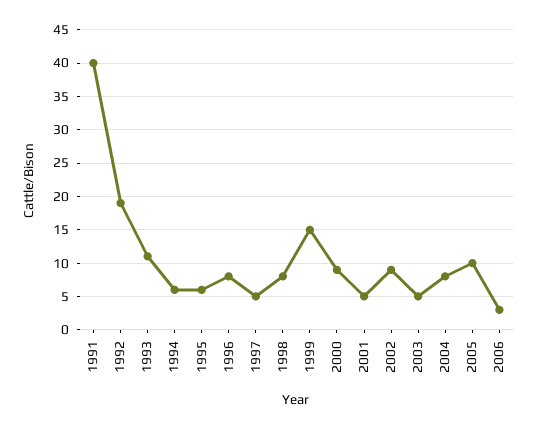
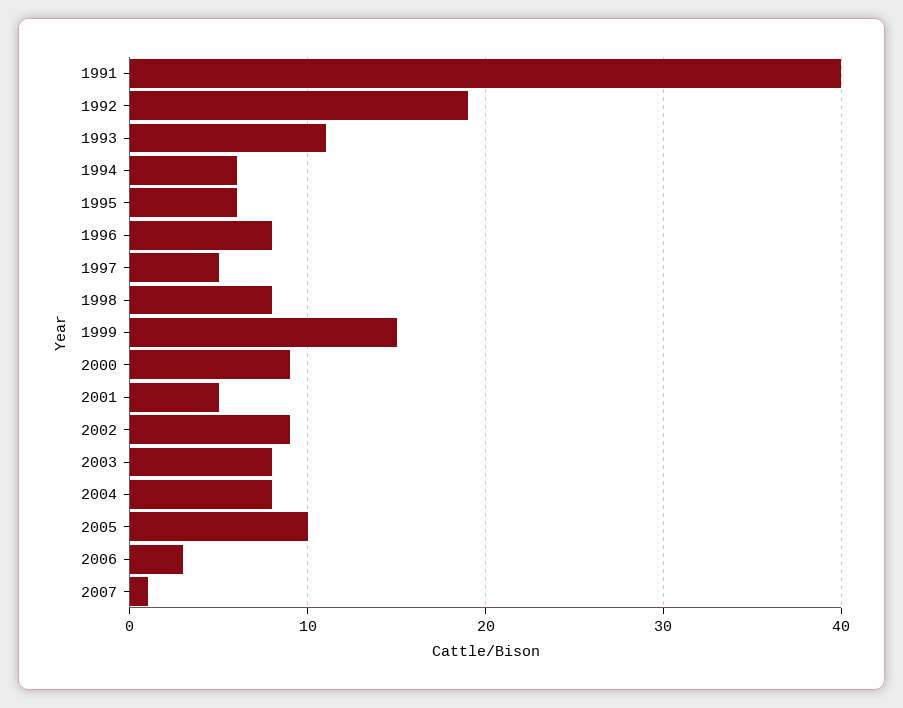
2003: 5 -> 8
2007: none -> 1

